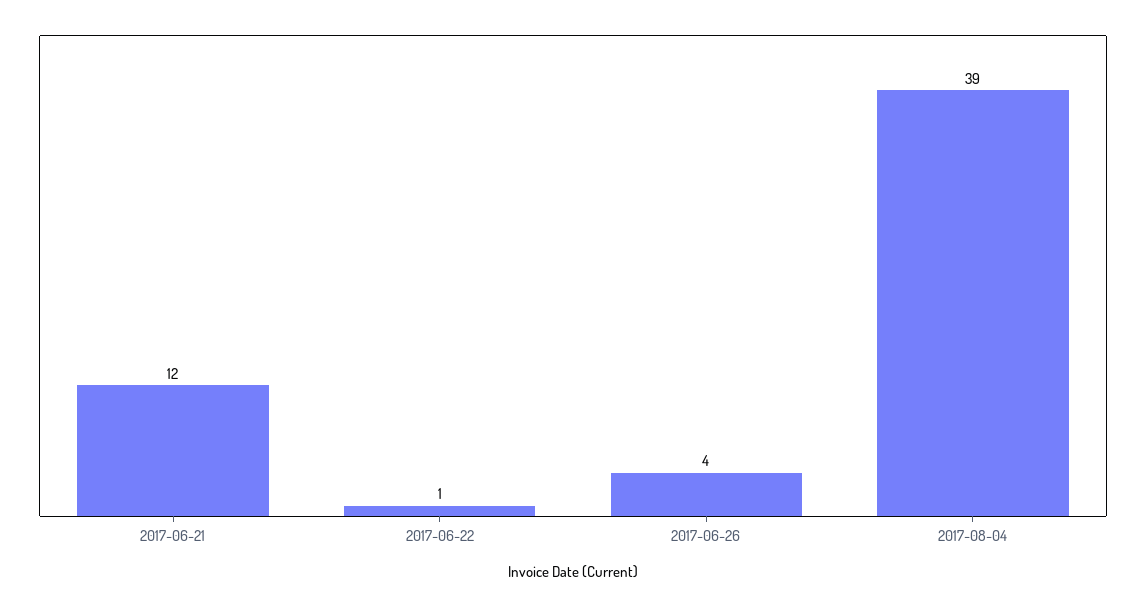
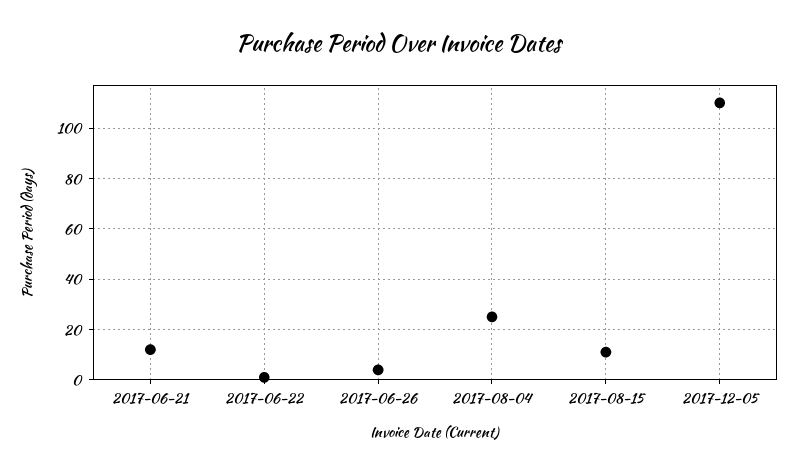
2017-08-04: 39 -> 25
2017-08-15: none -> 10
2017-12-05: none -> 110

